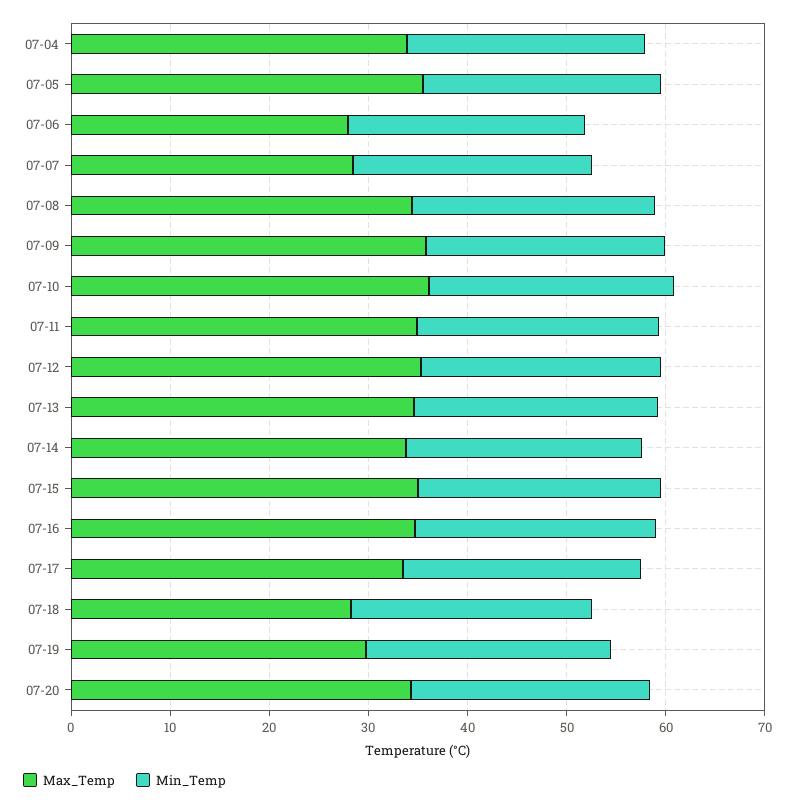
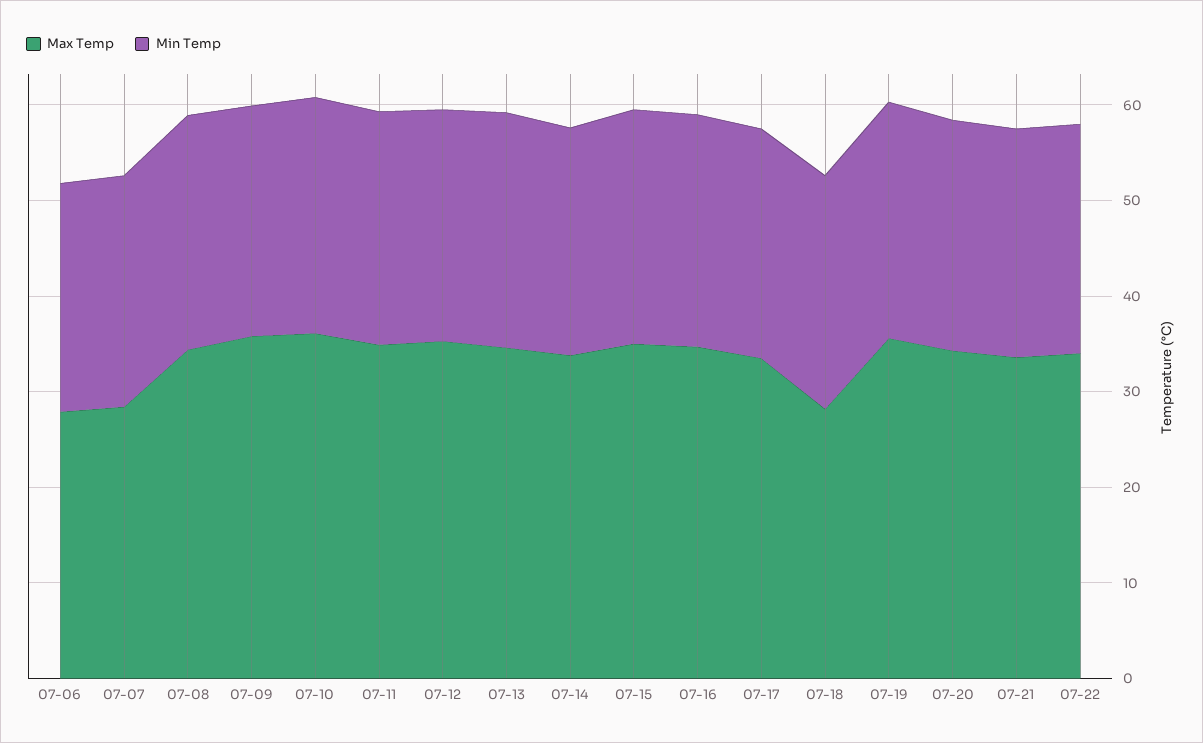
Max_Temp, 07-04: 34 -> none
Min_Temp, 07-04: 24 -> none
Max_Temp, 07-05: 36 -> none
Min_Temp, 07-05: 24 -> none
Max_Temp, 07-19: 30 -> 36
Max_Temp, 07-21: none -> 34
Min_Temp, 07-21: none -> 24
Max_Temp, 07-22: none -> 34
Min_Temp, 07-22: none -> 24

